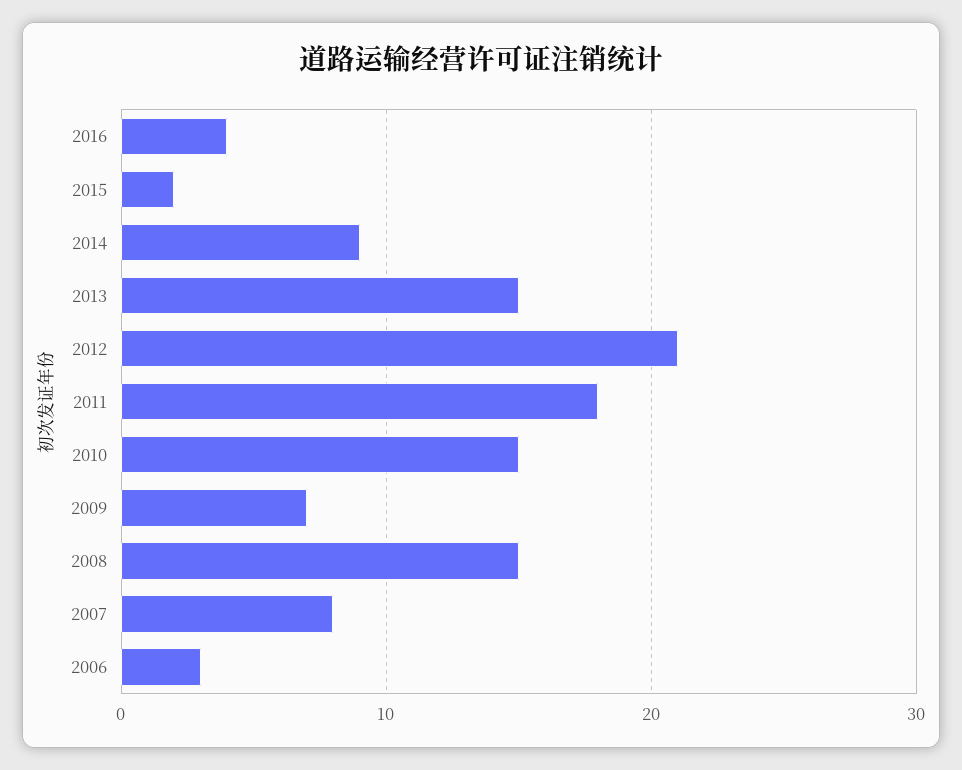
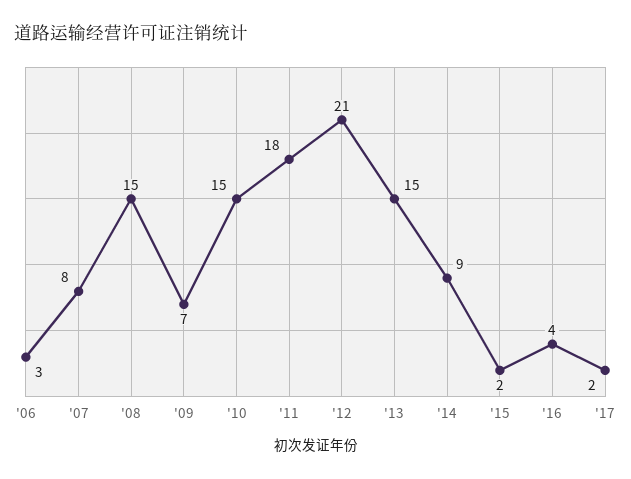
'17: none -> 2

